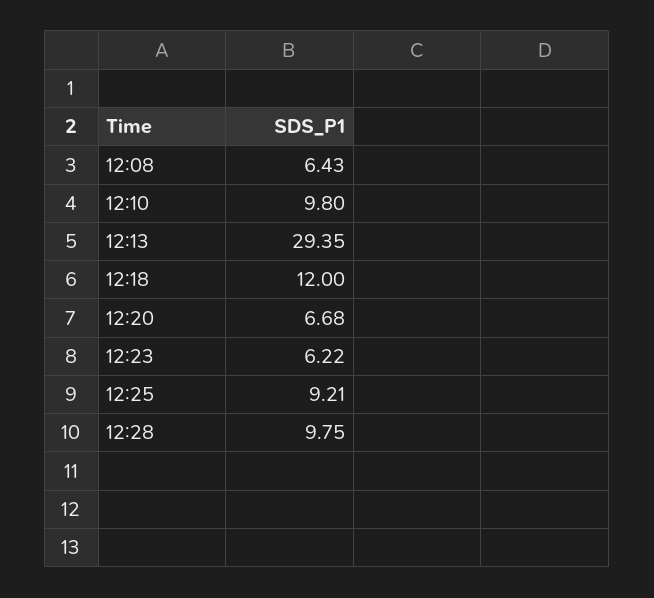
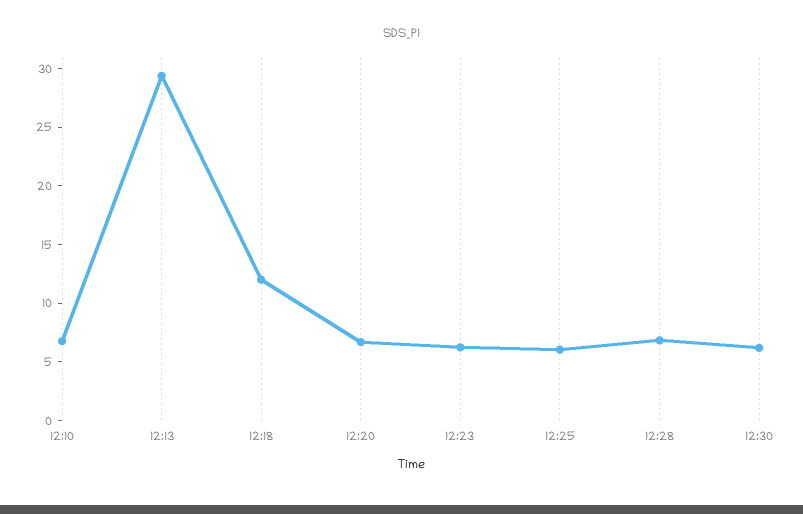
12:08: 6.43 -> none
12:10: 9.8 -> 7
12:25: 9.21 -> 6
12:28: 9.75 -> 7
12:30: none -> 6

